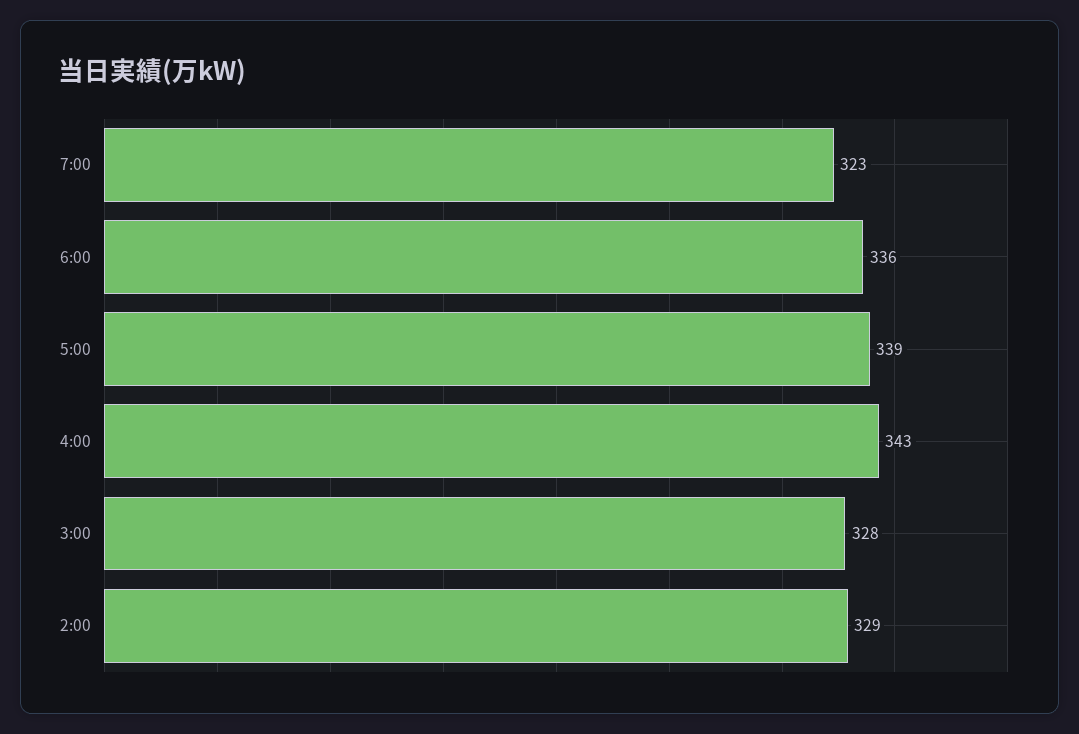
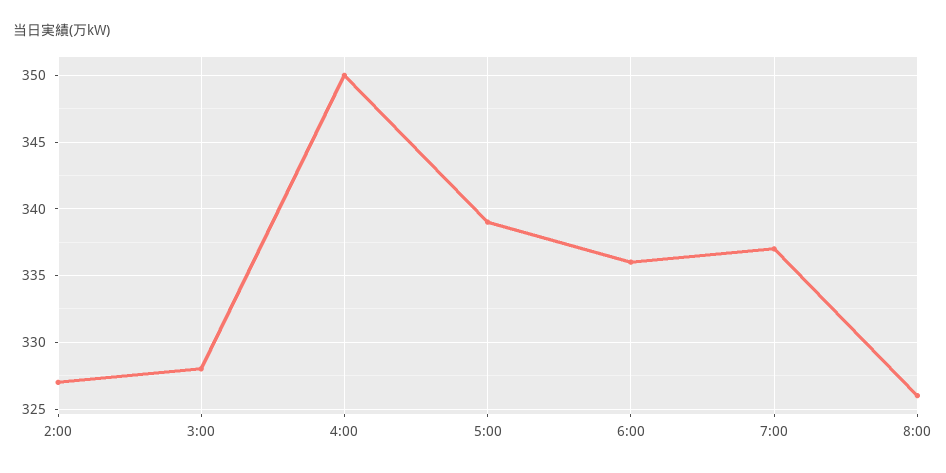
7:00: 323 -> 337
4:00: 343 -> 350
2:00: 329 -> 327
8:00: none -> 326

